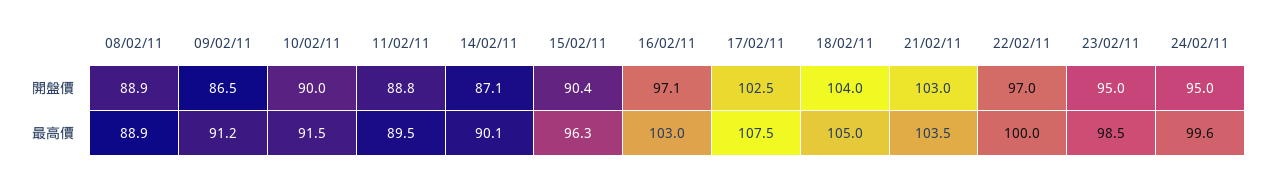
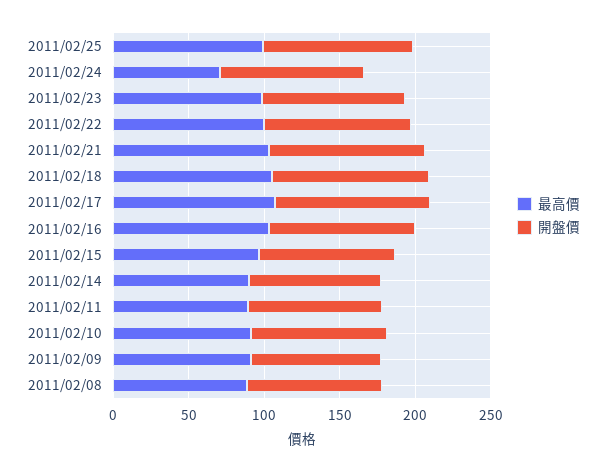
最高價, 24/02/11: 99.6 -> 70
最高價, 2011/02/25: none -> 100
開盤價, 2011/02/25: none -> 100

